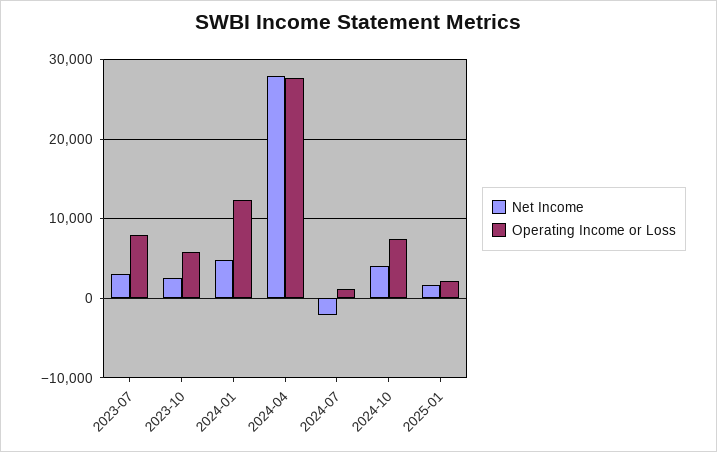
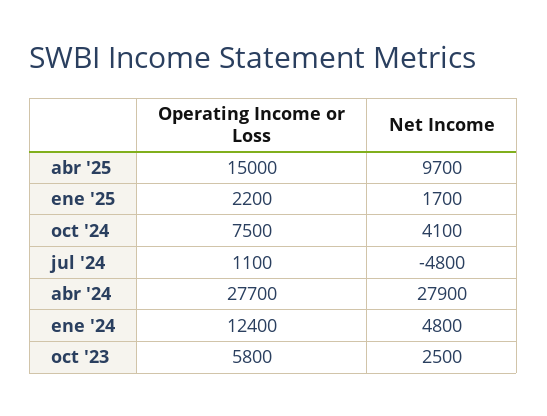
Net Income, 2023-07: 3000 -> none
Operating Income or Loss, 2023-07: 8000 -> none
Net Income, 2024-07: -2000 -> -4800
Operating Income or Loss, abr '25: none -> 15000
Net Income, abr '25: none -> 9700

